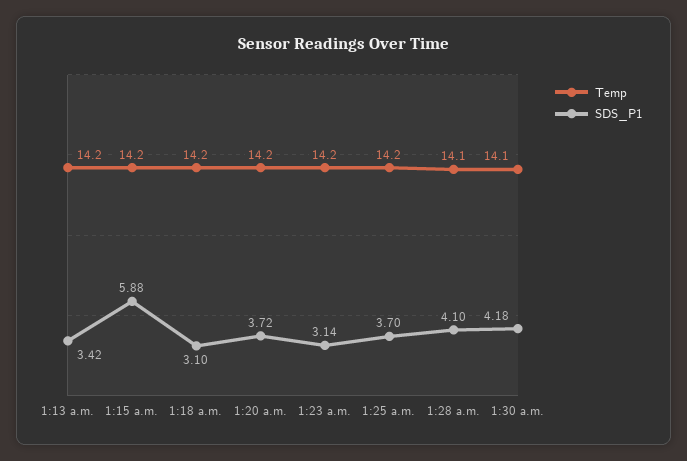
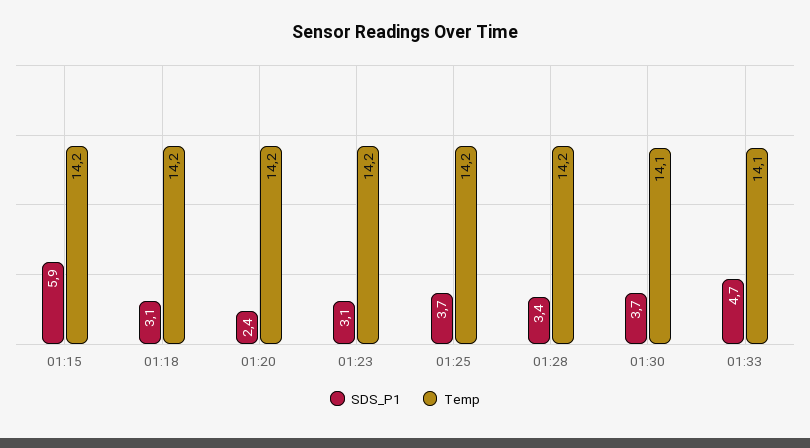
Temp, 1:13 a.m.: 14.2 -> none
SDS_P1, 1:13 a.m.: 3.42 -> none
SDS_P1, 1:20 a.m.: 3.72 -> 2.4
Temp, 1:28 a.m.: 14.1 -> 14.2
SDS_P1, 1:28 a.m.: 4.1 -> 3.4
SDS_P1, 1:30 a.m.: 4.18 -> 3.7
SDS_P1, 01:33: none -> 4.7
Temp, 01:33: none -> 14.1

